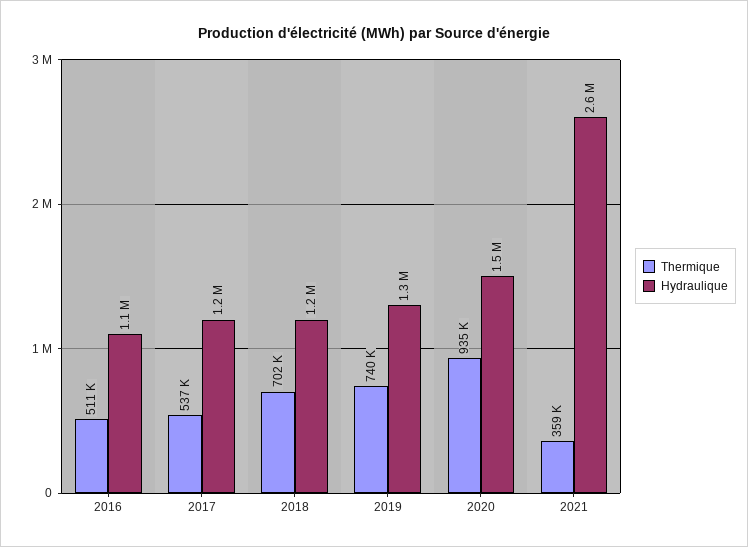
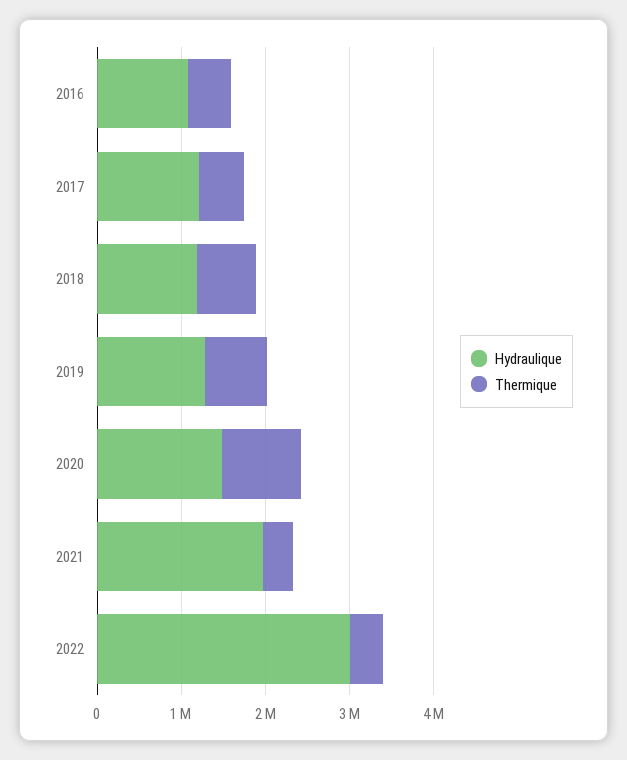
Hydraulique, 2021: 2600000 -> 2000000
Hydraulique, 2022: none -> 3000000
Thermique, 2022: none -> 400000

